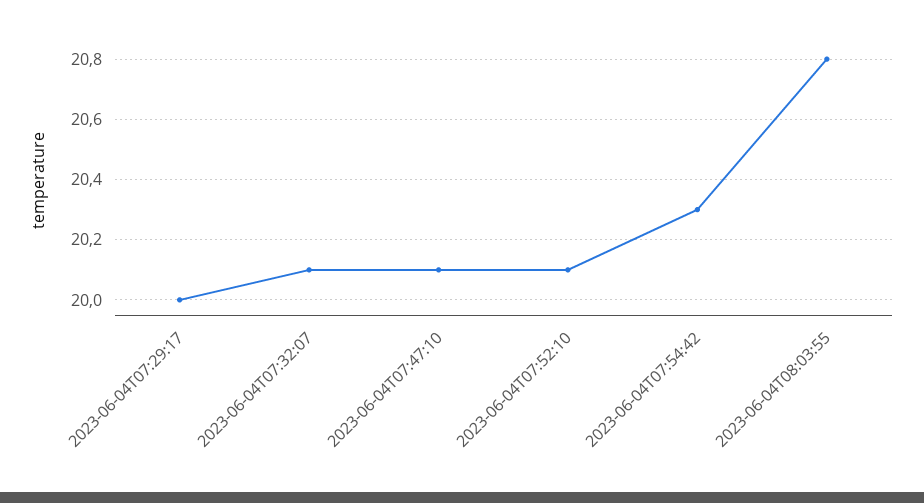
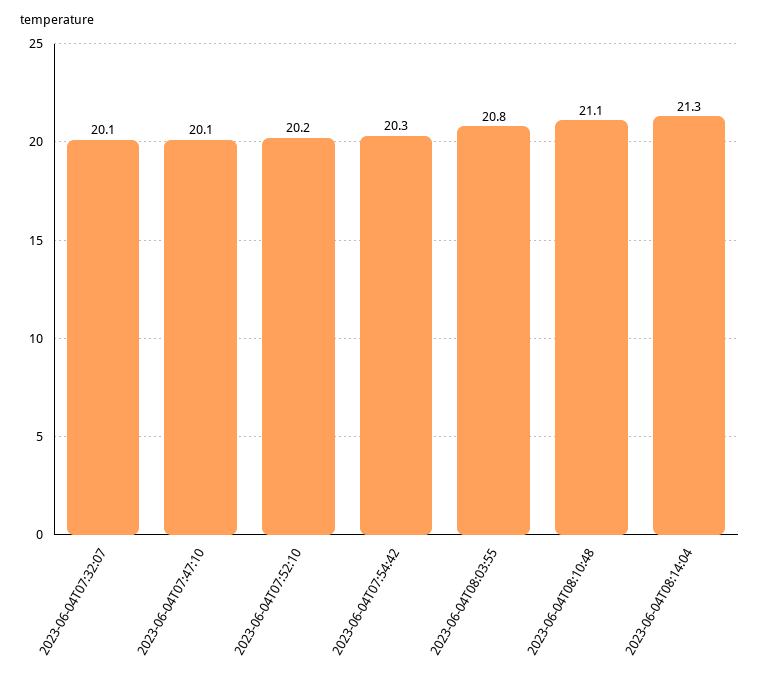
2023-06-04T07:29:17: 20 -> none
2023-06-04T07:52:10: 20.1 -> 20.2
2023-06-04T08:10:48: none -> 21.1
2023-06-04T08:14:04: none -> 21.3

